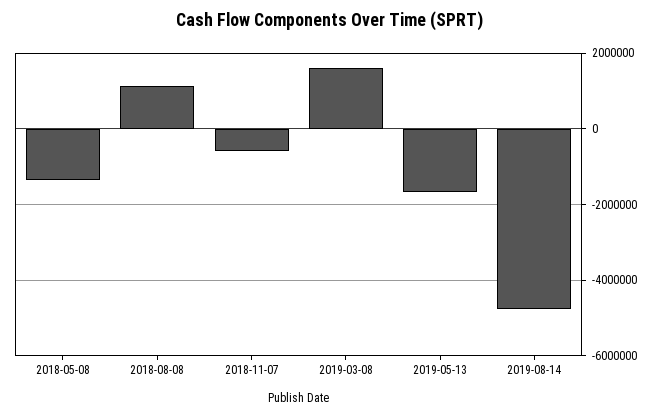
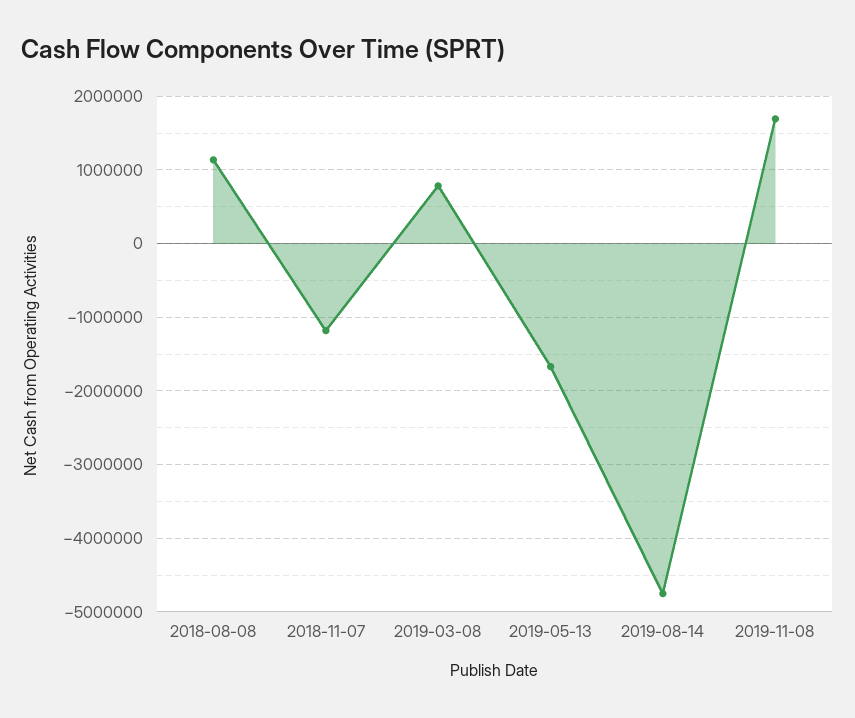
2018-05-08: -1400000 -> none
2018-11-07: -600000 -> -1200000
2019-03-08: 1600000 -> 800000
2019-11-08: none -> 1700000

